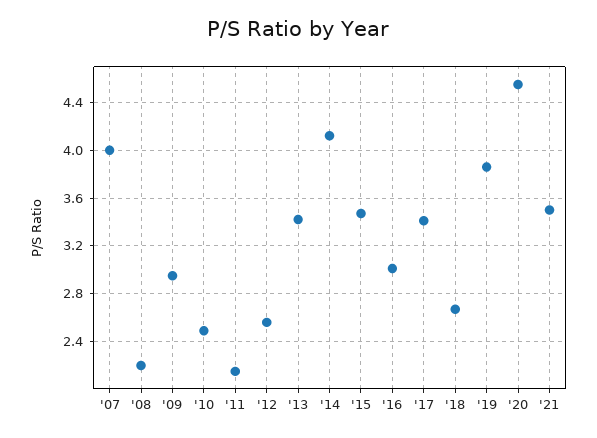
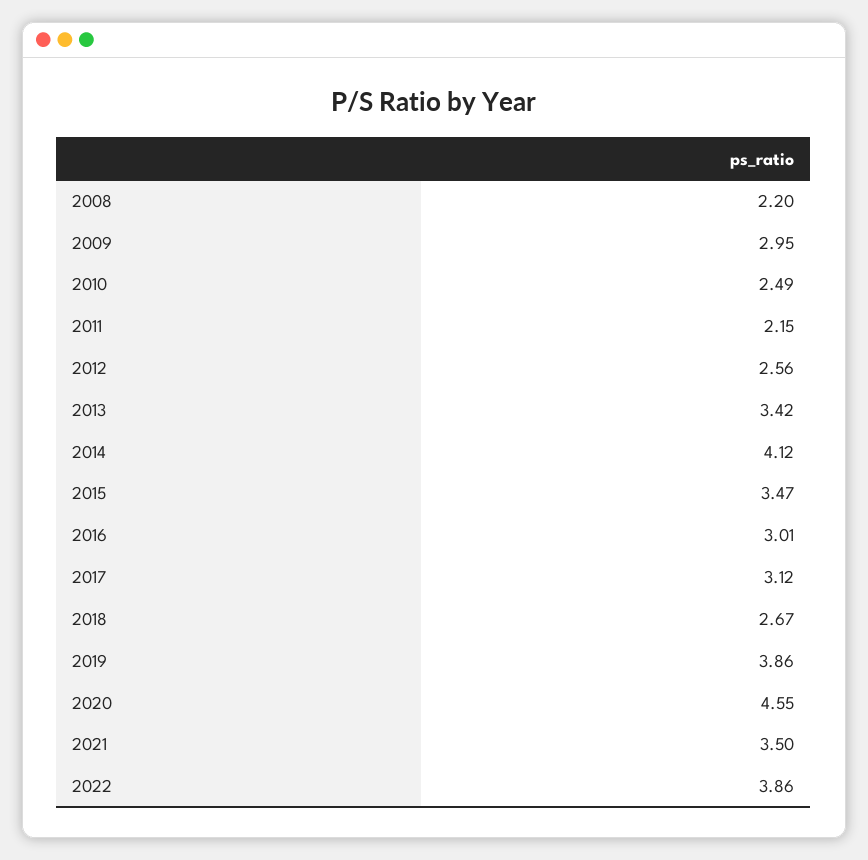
'07: 4 -> none
'17: 3.4 -> 3.12
2022: none -> 3.86

